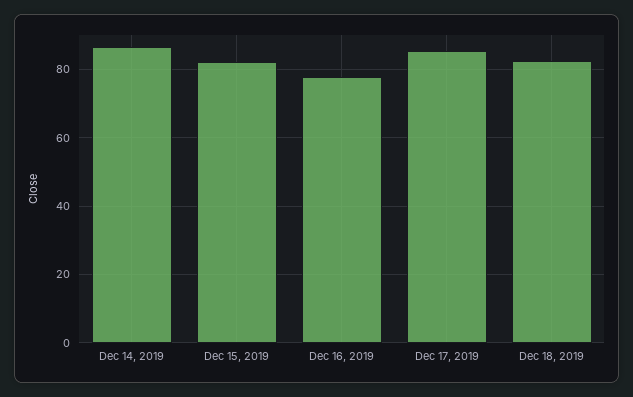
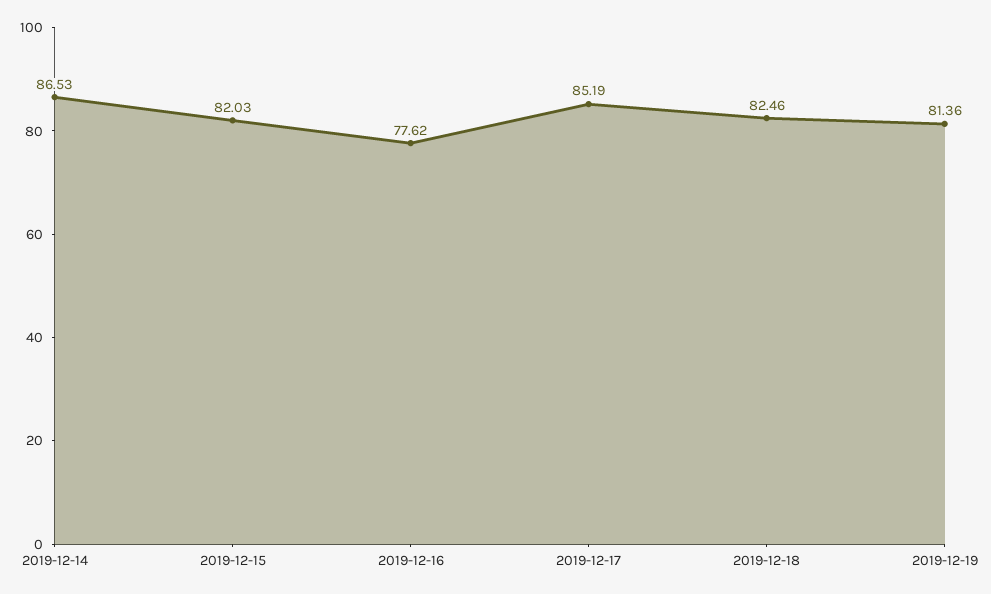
2019-12-19: none -> 81.36

